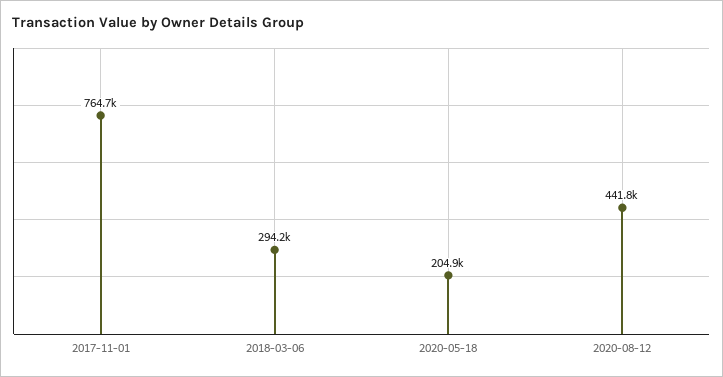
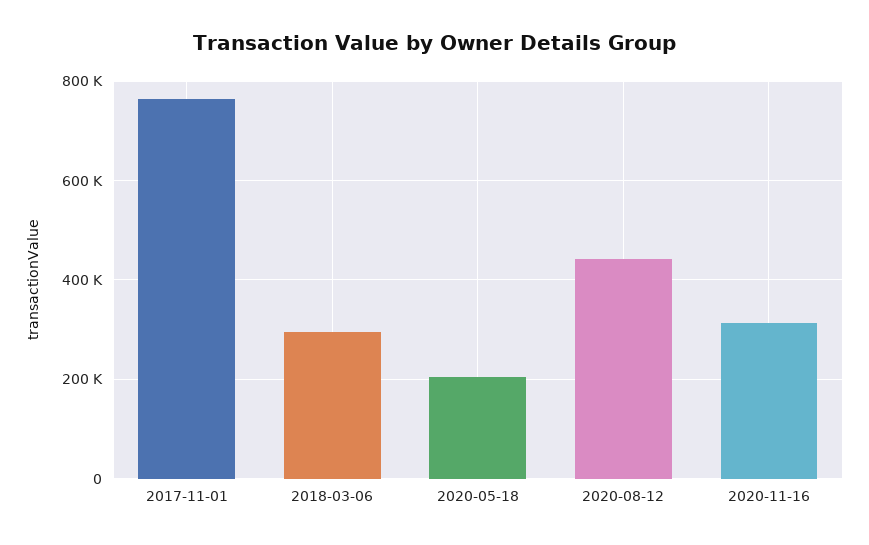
2020-11-16: none -> 320000

